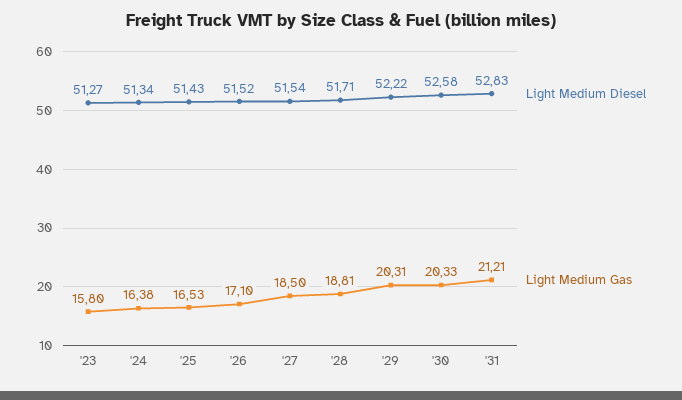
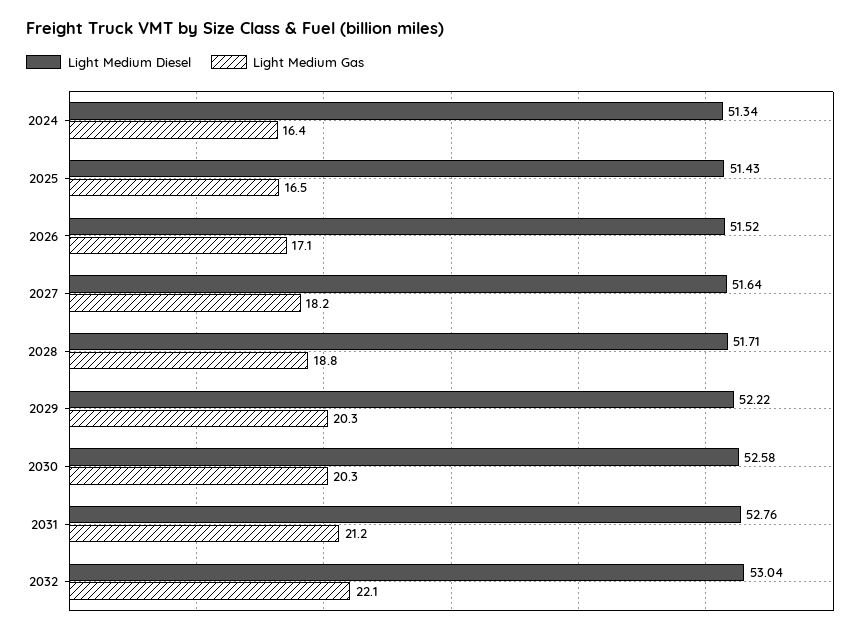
Light Medium Diesel, '23: 51.27 -> none
Light Medium Gas, '23: 15.8 -> none
Light Medium Diesel, '27: 51.54 -> 51.64
Light Medium Gas, '27: 18.5 -> 18.2
Light Medium Diesel, '31: 52.83 -> 52.76
Light Medium Diesel, 2032: none -> 53.04
Light Medium Gas, 2032: none -> 22.1

